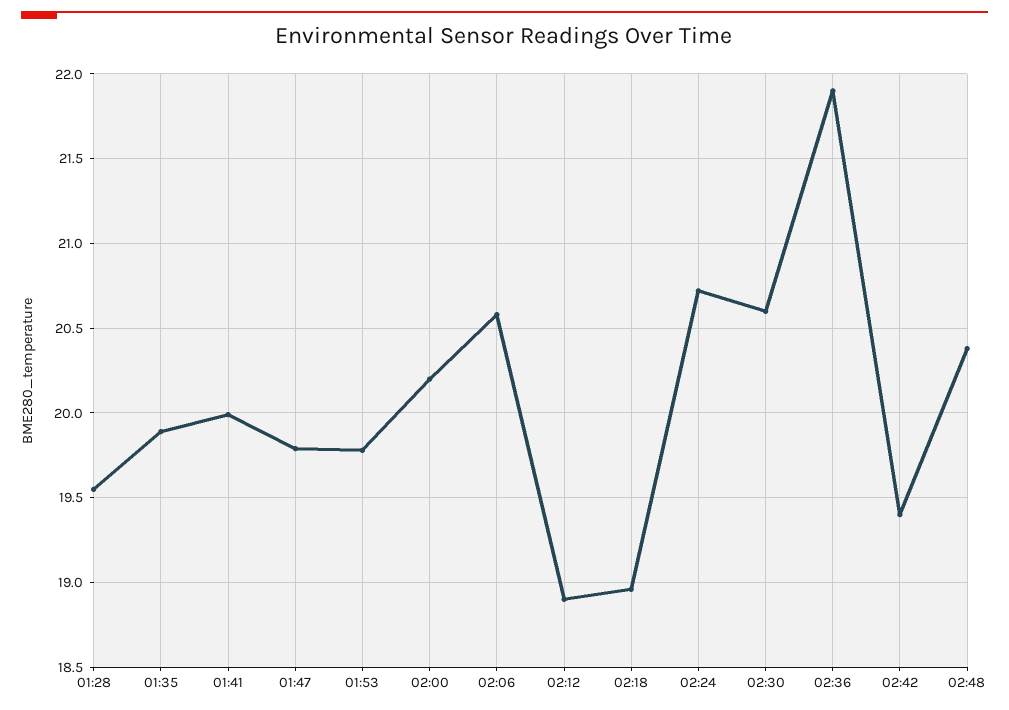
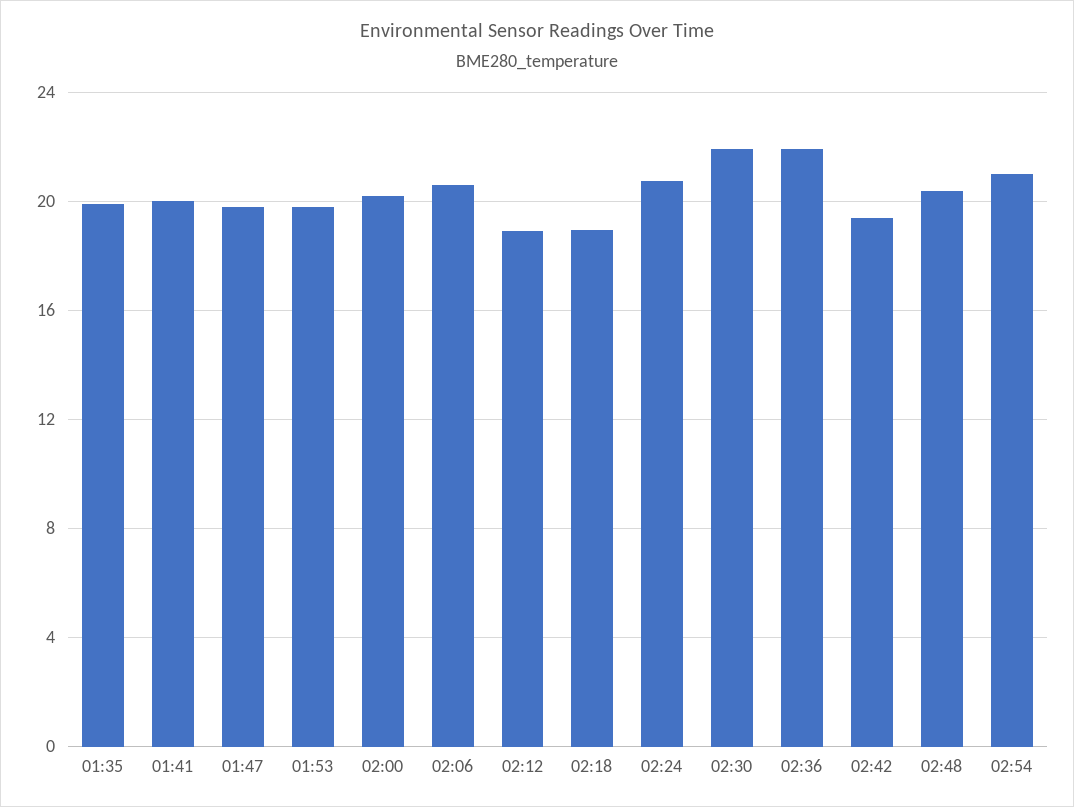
01:28: 19.55 -> none
02:30: 20.6 -> 22
02:54: none -> 21

